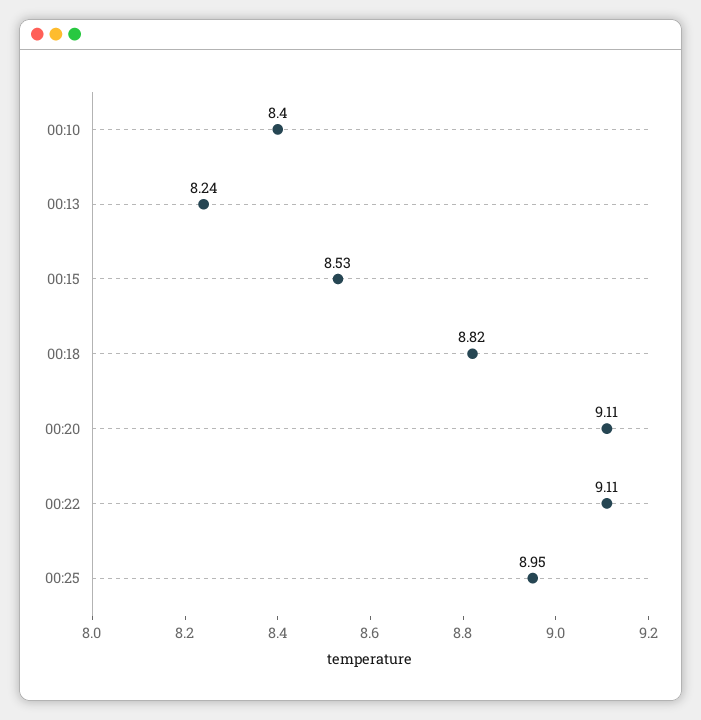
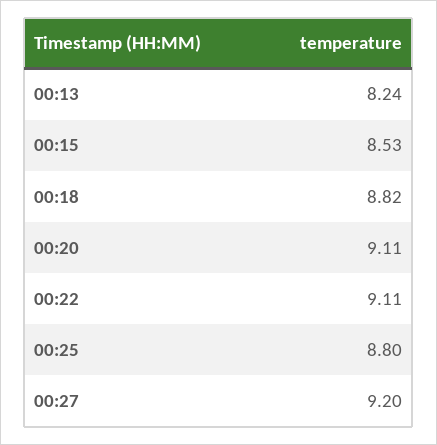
00:10: 8.4 -> none
00:25: 8.95 -> 8.8
00:27: none -> 9.2

